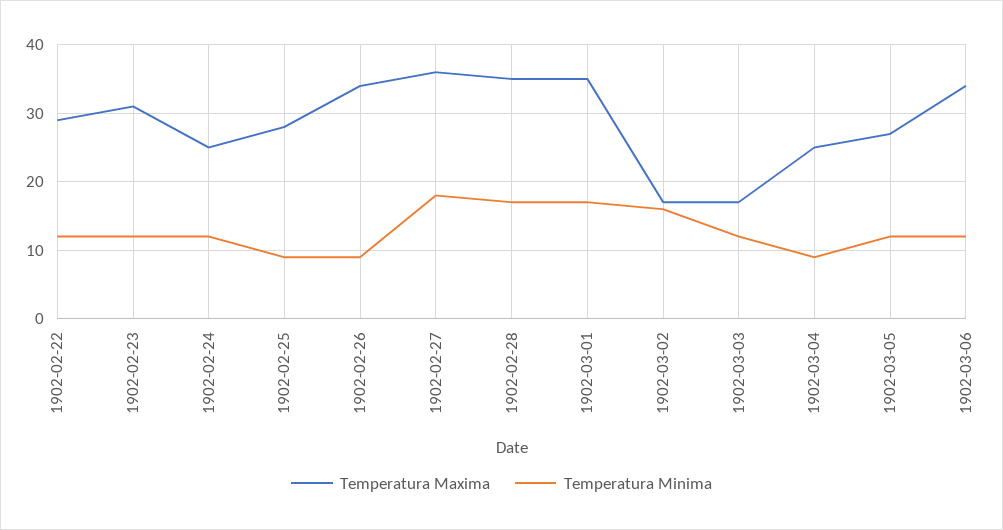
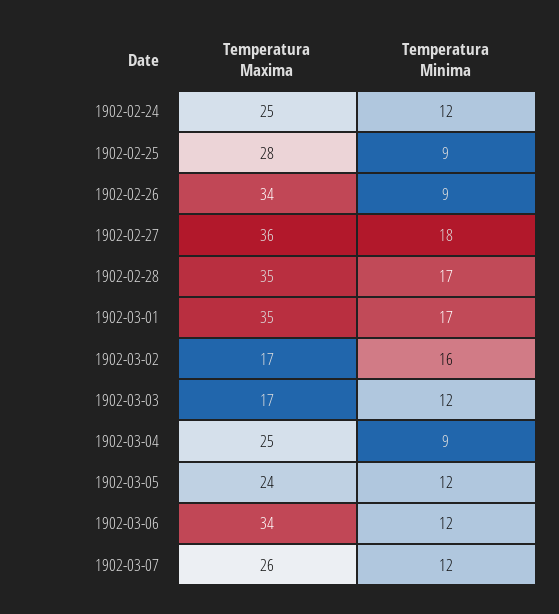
Temperatura Maxima, 1902-02-22: 29 -> none
Temperatura Minima, 1902-02-22: 12 -> none
Temperatura Maxima, 1902-02-23: 31 -> none
Temperatura Minima, 1902-02-23: 12 -> none
Temperatura Maxima, 1902-03-05: 27 -> 24
Temperatura Maxima, 1902-03-07: none -> 26
Temperatura Minima, 1902-03-07: none -> 12

